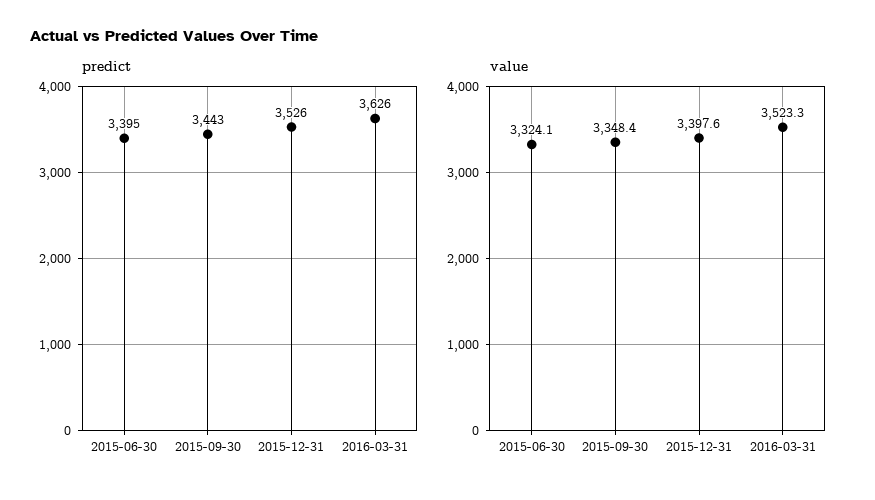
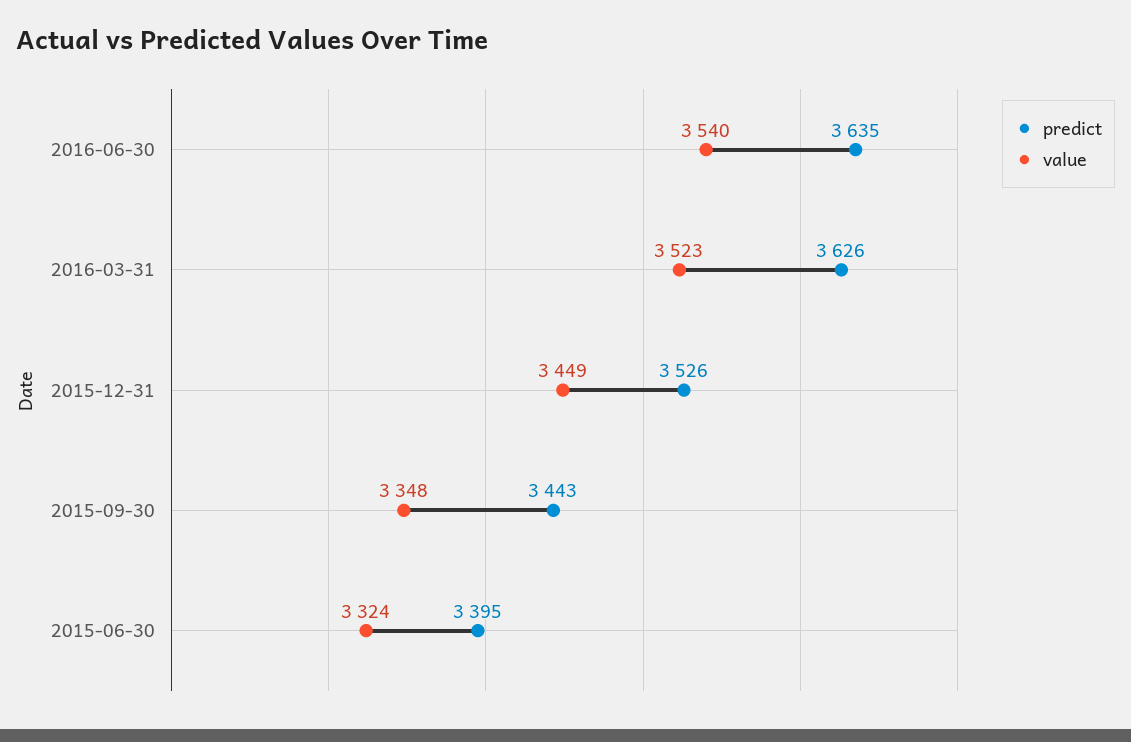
value, 2015-12-31: 3397.6 -> 3449
predict, 2016-06-30: none -> 3635
value, 2016-06-30: none -> 3540

